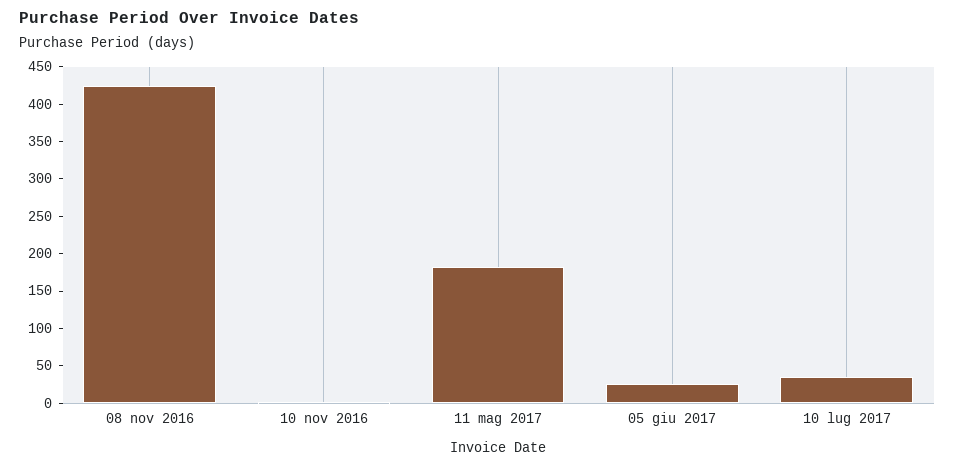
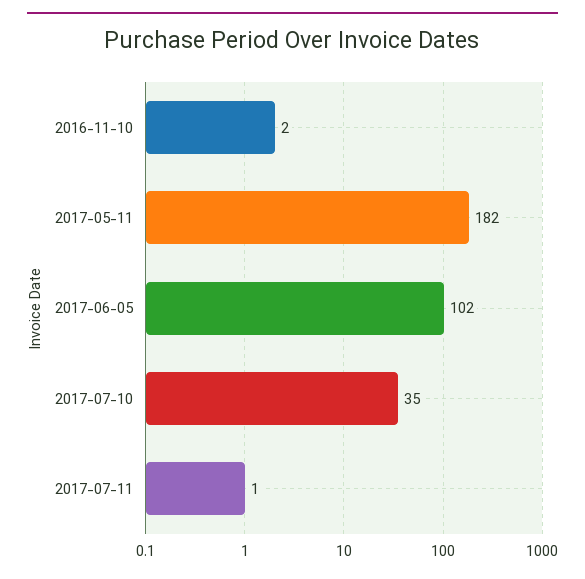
08 nov 2016: 425 -> none
05 giu 2017: 25 -> 102
2017-07-11: none -> 1

